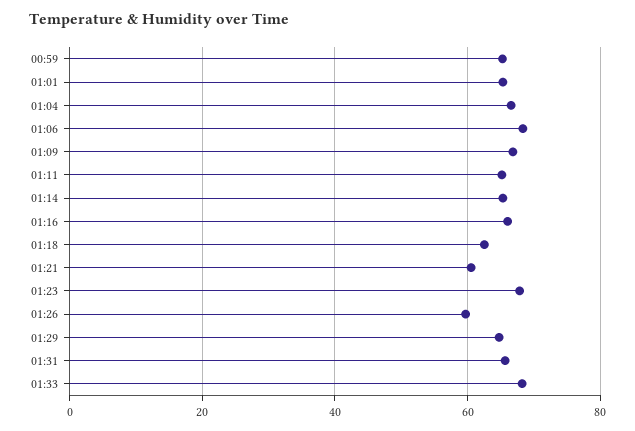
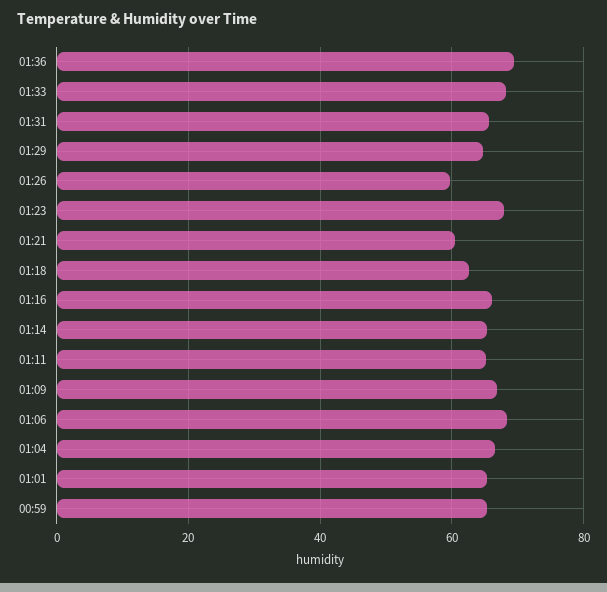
01:36: none -> 70

